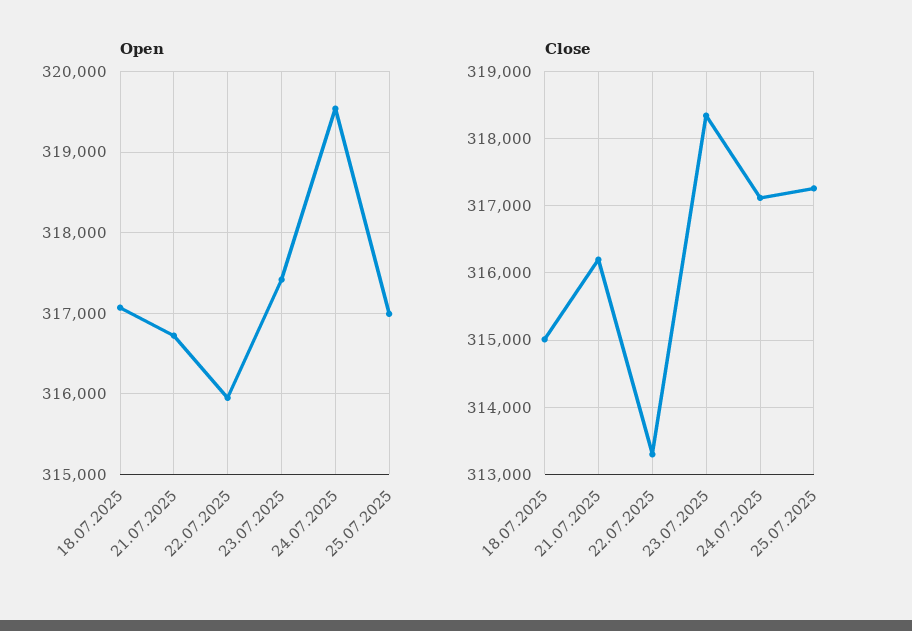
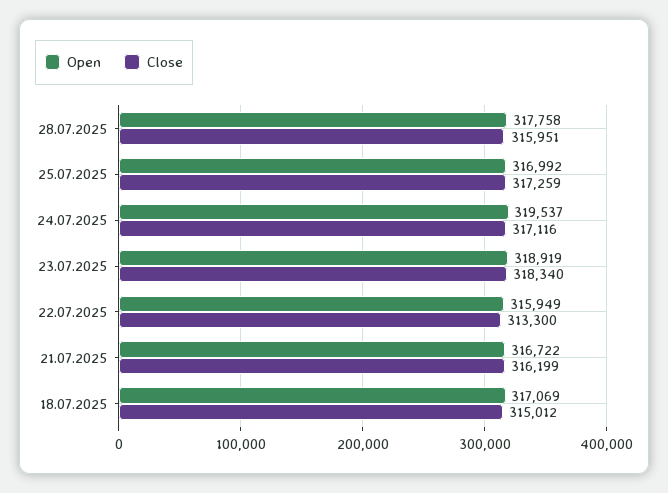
Open, 23.07.2025: 317400 -> 318919
Open, 28.07.2025: none -> 317758
Close, 28.07.2025: none -> 315951

